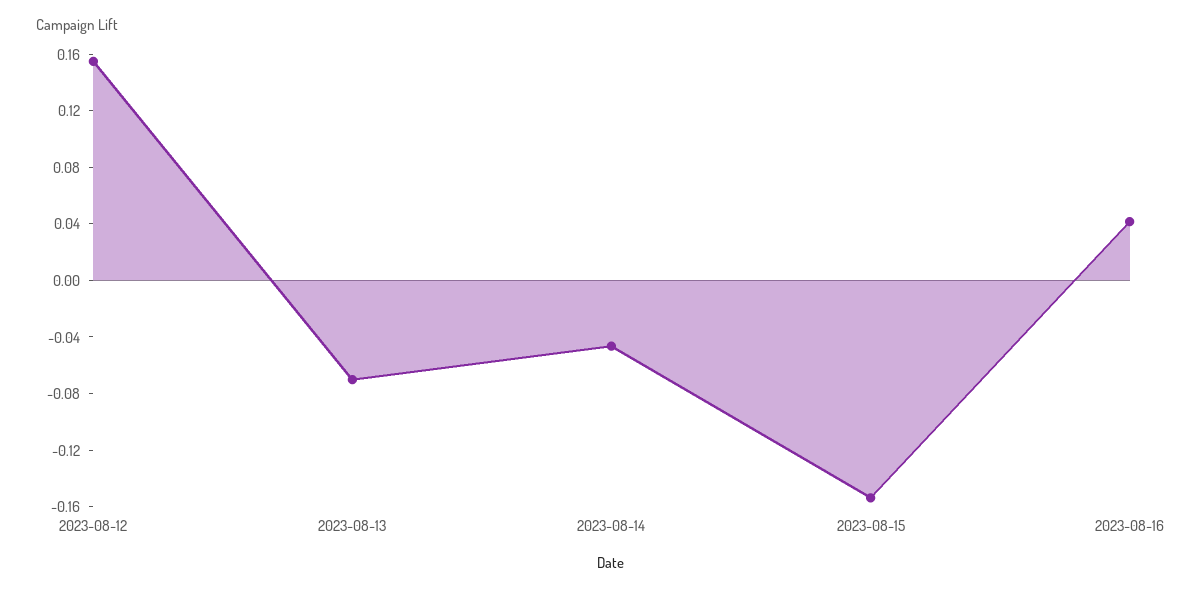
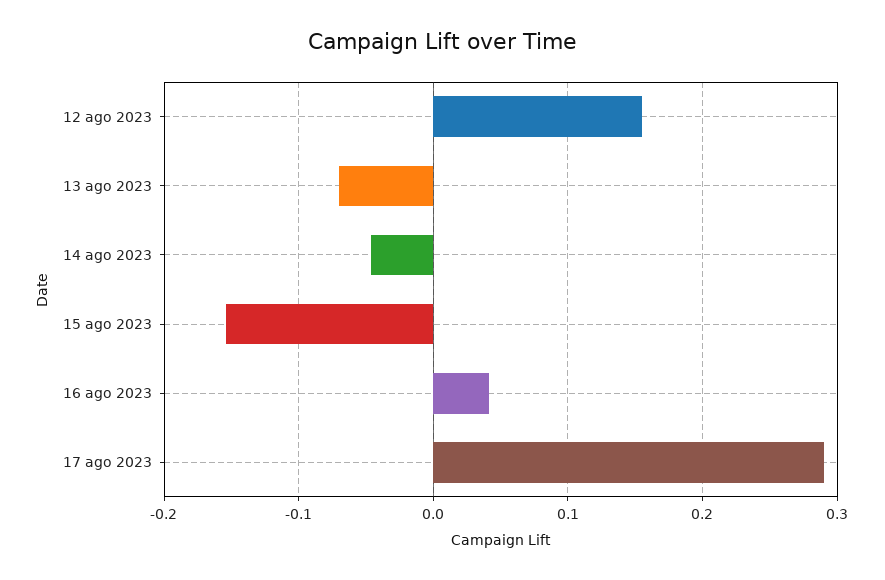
17 ago 2023: none -> 0.29

